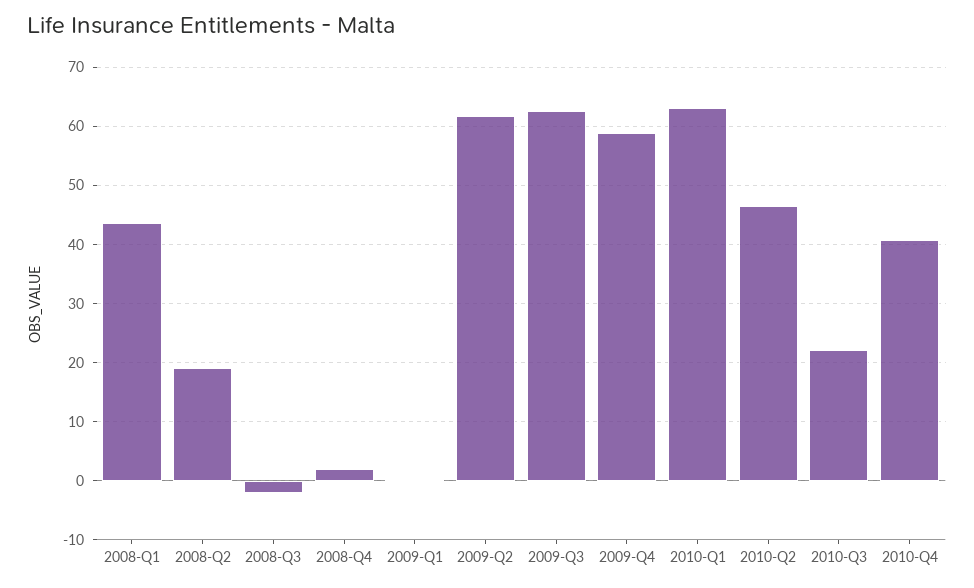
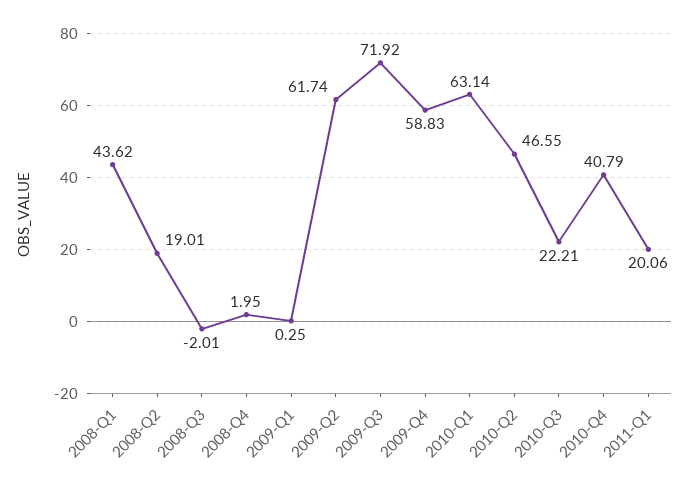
2009-Q3: 62 -> 71.92
2011-Q1: none -> 20.06

